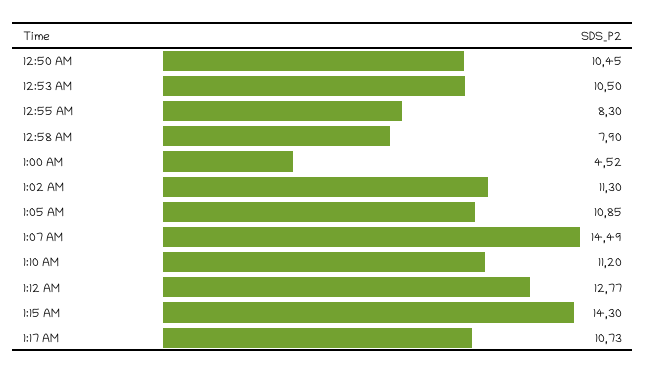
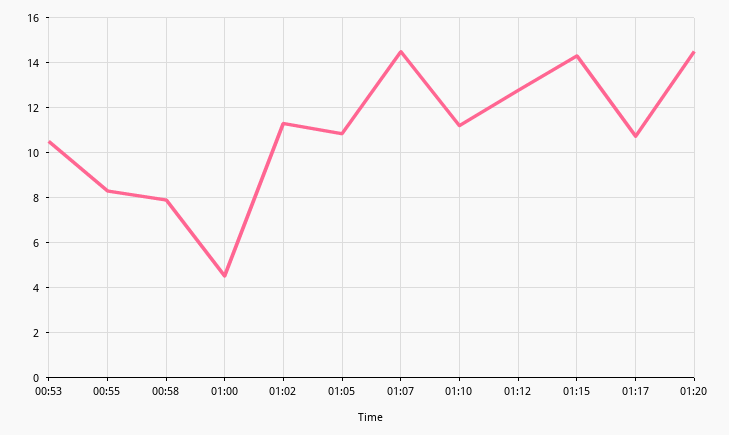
12:50 AM: 10.45 -> none
01:20: none -> 14.5

